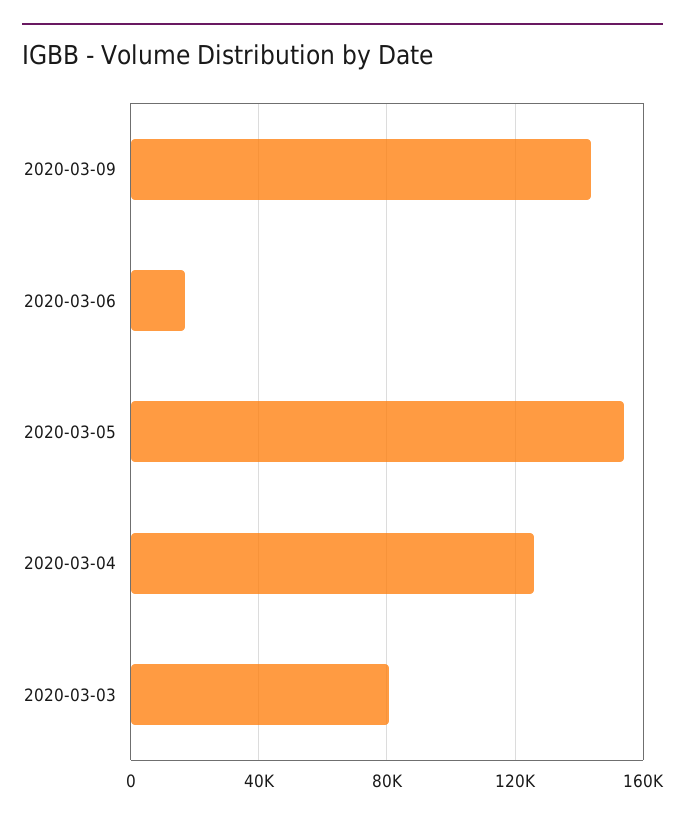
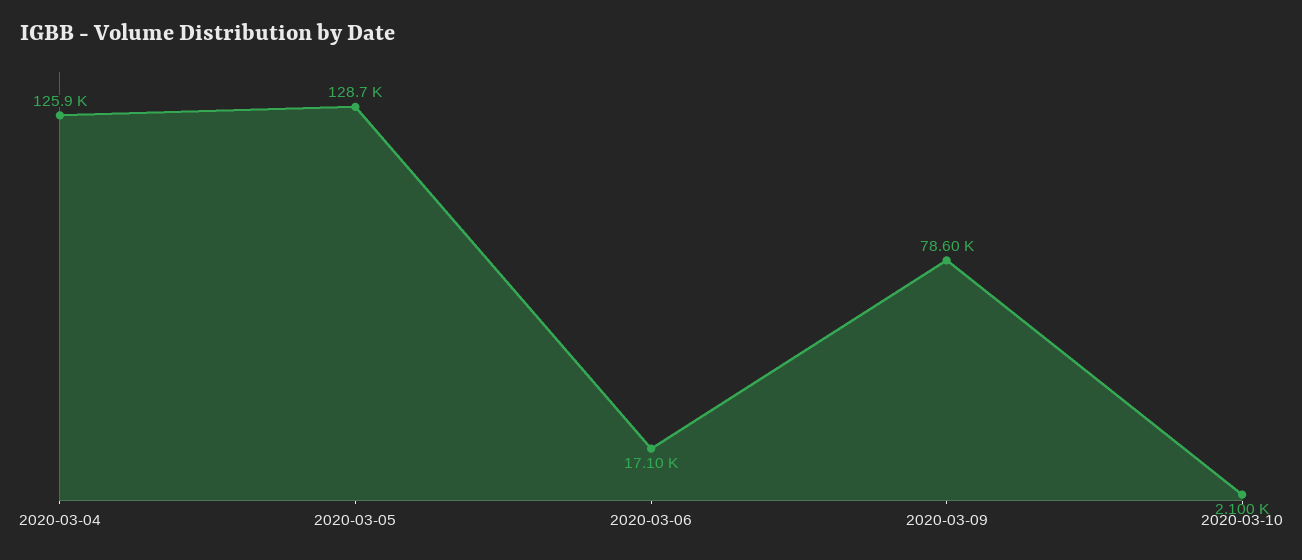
2020-03-09: 145000 -> 78600
2020-03-05: 155000 -> 128700
2020-03-03: 80000 -> none
2020-03-10: none -> 2100

